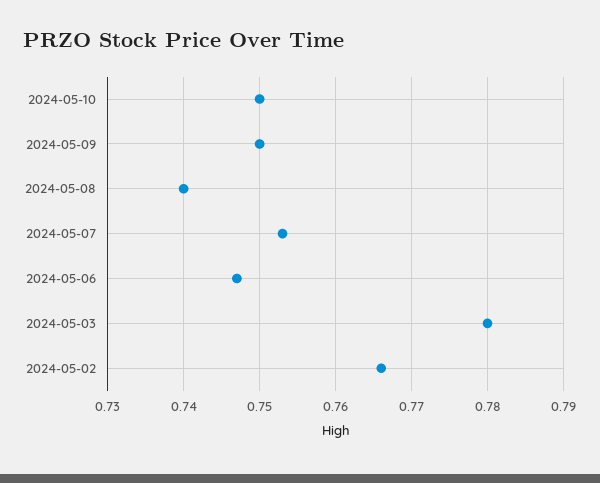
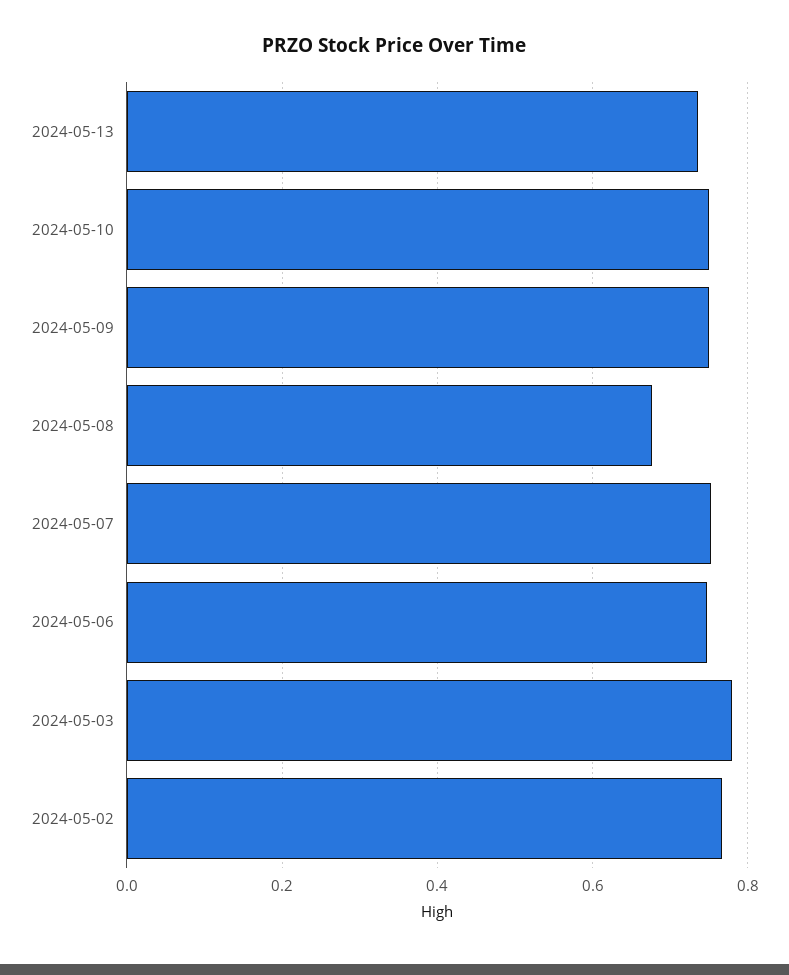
2024-05-08: 0.74 -> 0.68
2024-05-13: none -> 0.74

